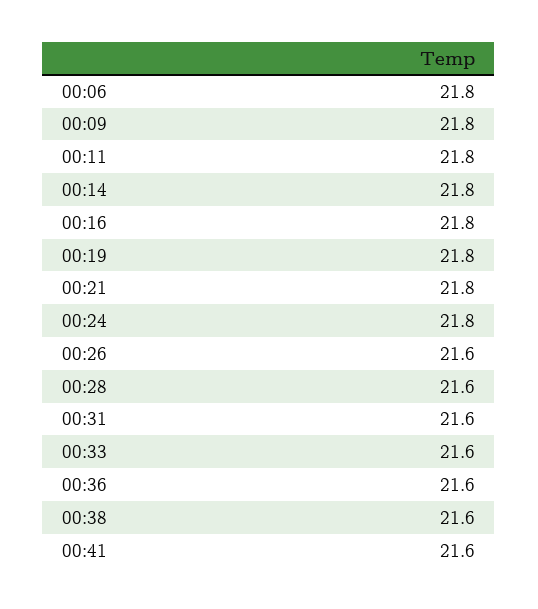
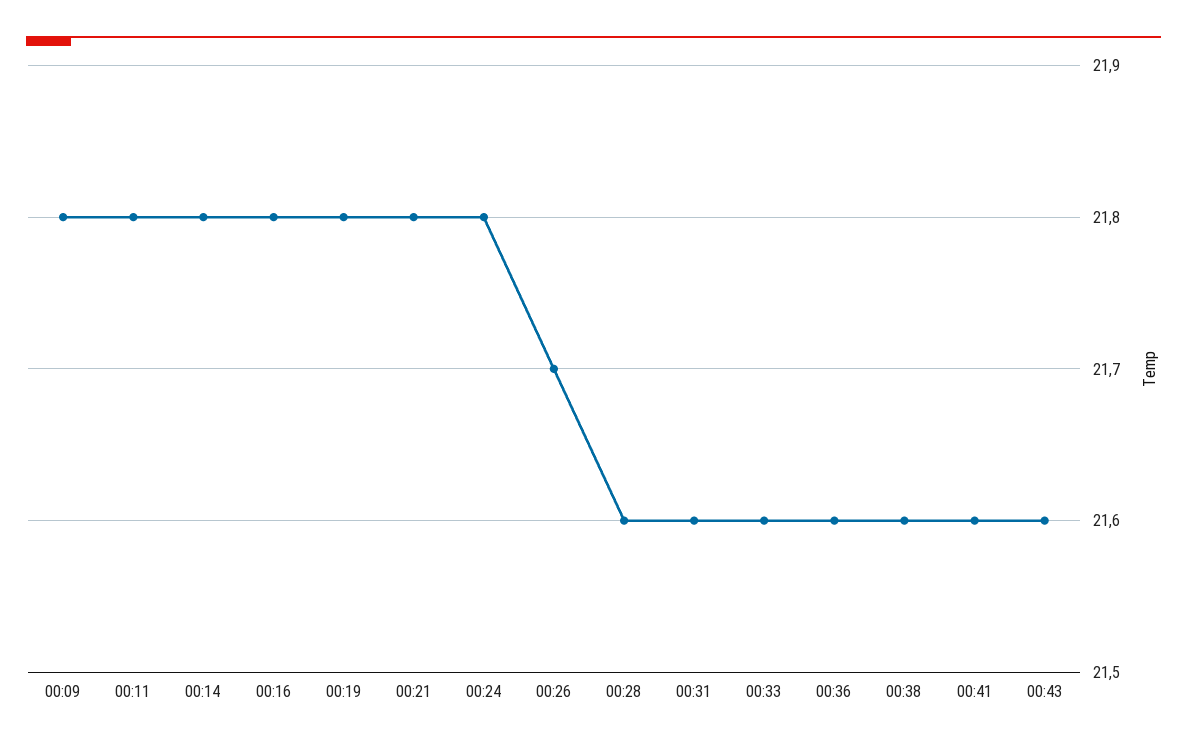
00:06: 21.8 -> none
00:26: 21.6 -> 21.7
00:43: none -> 21.6

